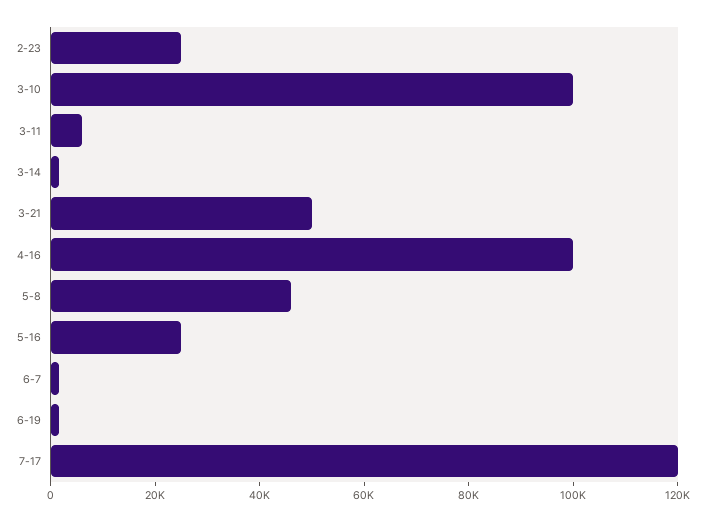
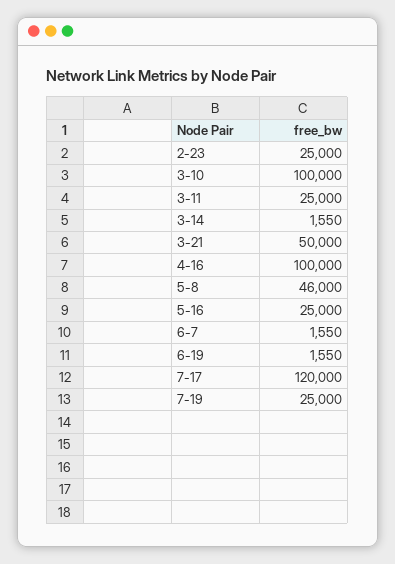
3-11: 5000 -> 25000
7-19: none -> 25000

